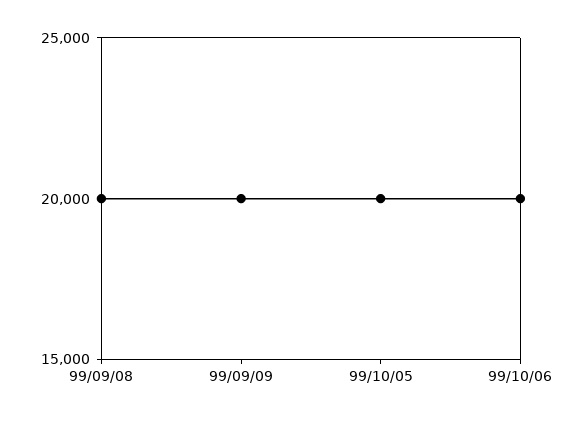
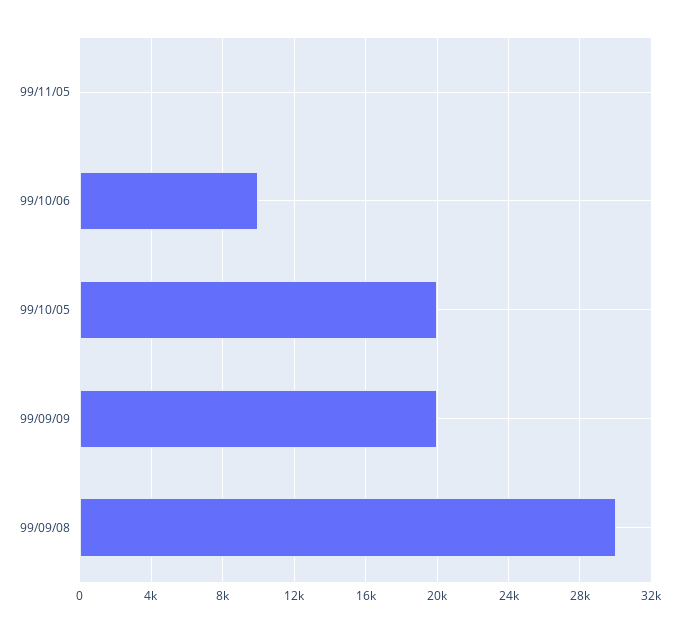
99/09/08: 20000 -> 30000
99/10/06: 20000 -> 10000
99/11/05: none -> 0

